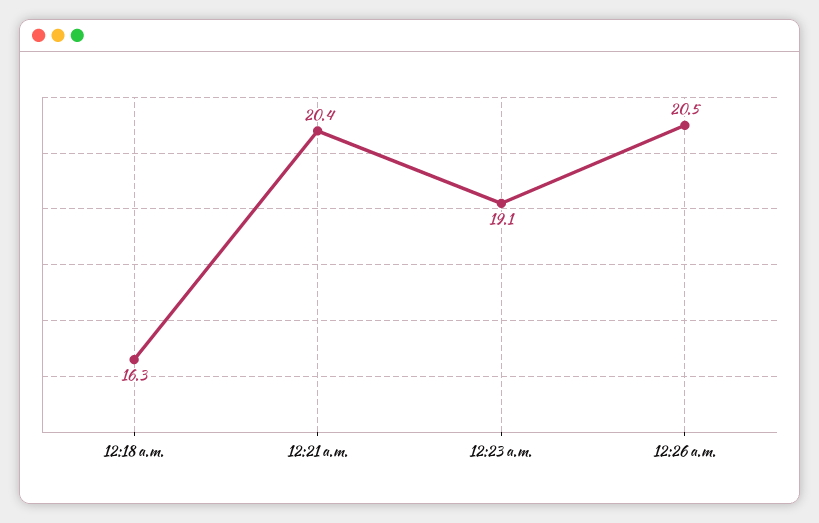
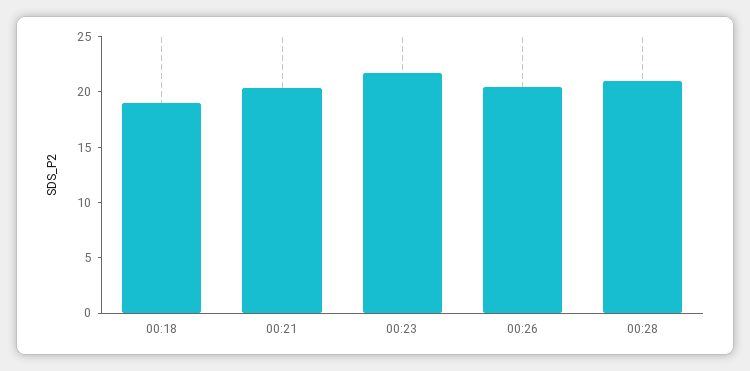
12:18 a.m.: 16.3 -> 19
12:23 a.m.: 19.1 -> 22
00:28: none -> 21

